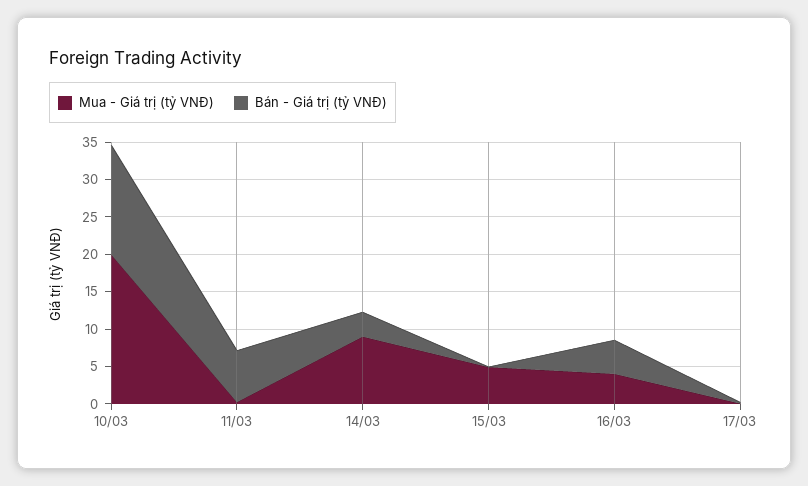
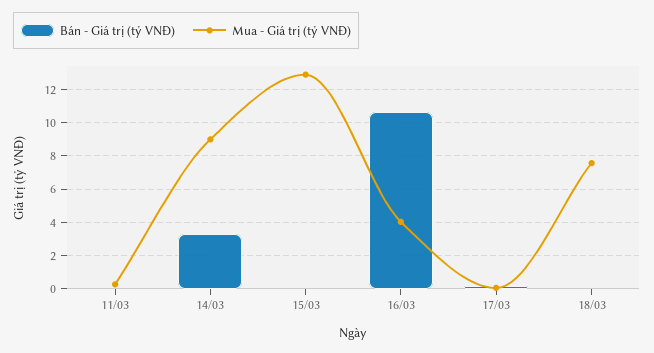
Mua - Giá trị (tỷ VNĐ), 10/03: 20 -> none
Bán - Giá trị (tỷ VNĐ), 10/03: 15 -> none
Bán - Giá trị (tỷ VNĐ), 11/03: 7.5 -> 0
Mua - Giá trị (tỷ VNĐ), 15/03: 5 -> 13
Bán - Giá trị (tỷ VNĐ), 16/03: 5 -> 10.5
Bán - Giá trị (tỷ VNĐ), 18/03: none -> 0
Mua - Giá trị (tỷ VNĐ), 18/03: none -> 7.5

